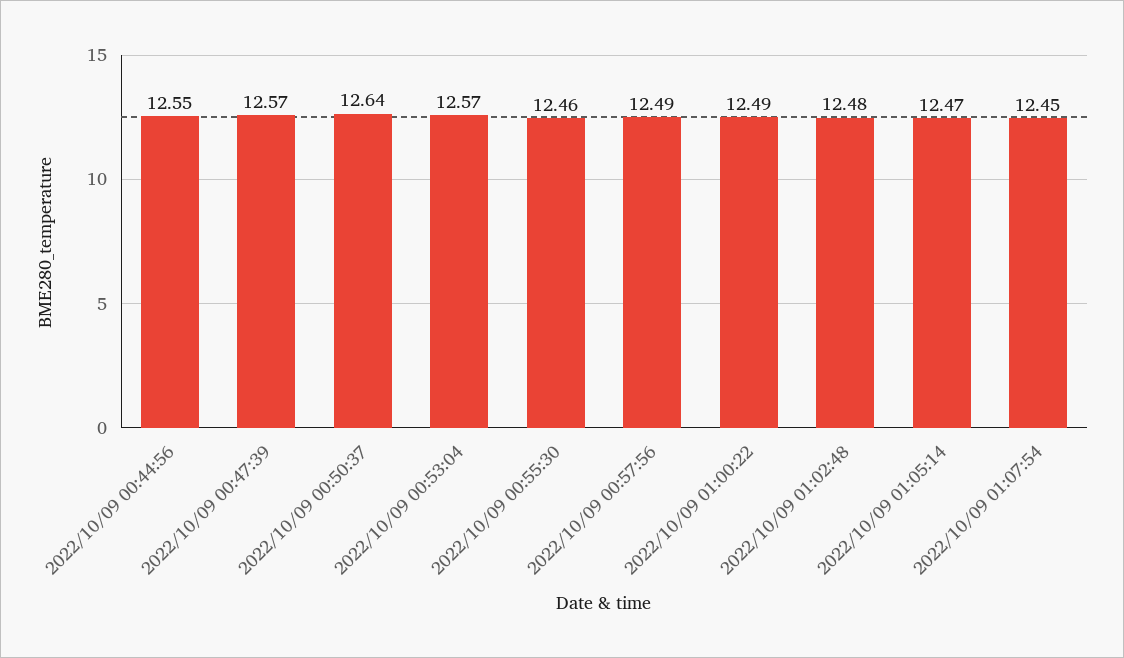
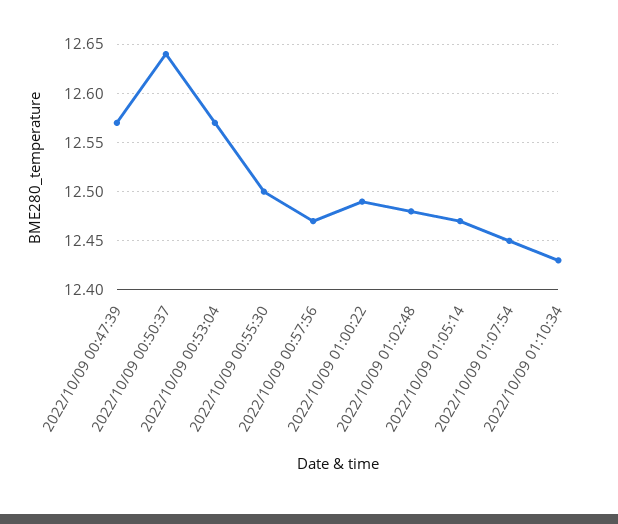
2022/10/09 00:44:56: 12.55 -> none
2022/10/09 00:55:30: 12.46 -> 12.5
2022/10/09 00:57:56: 12.49 -> 12.47
2022/10/09 01:10:34: none -> 12.43

